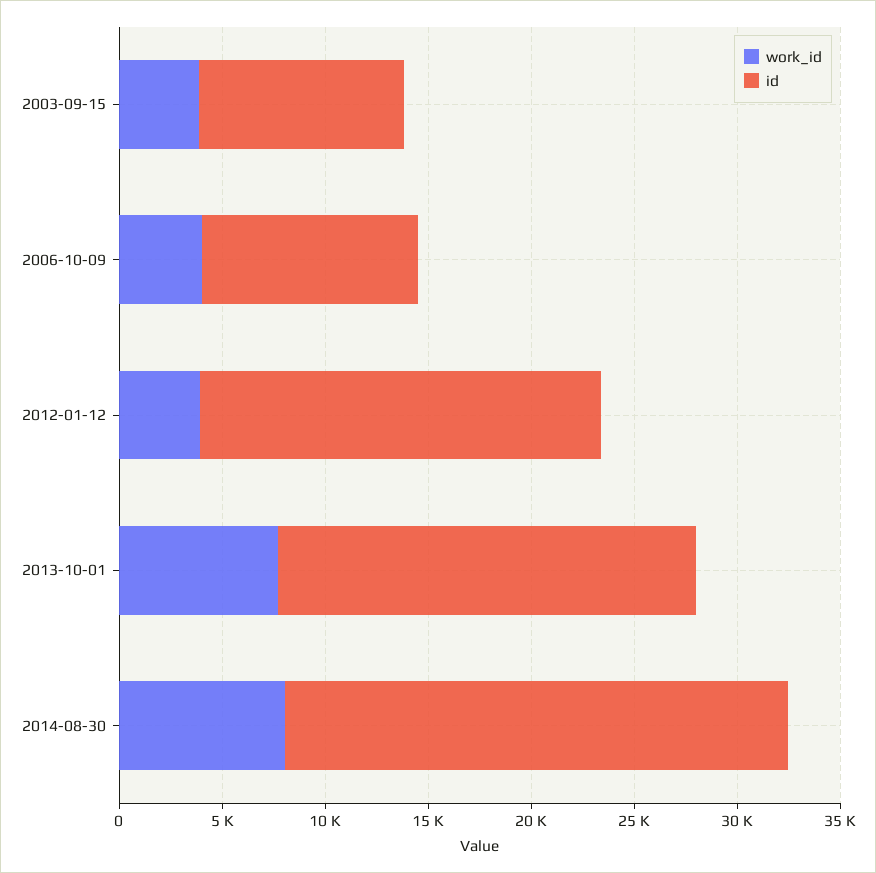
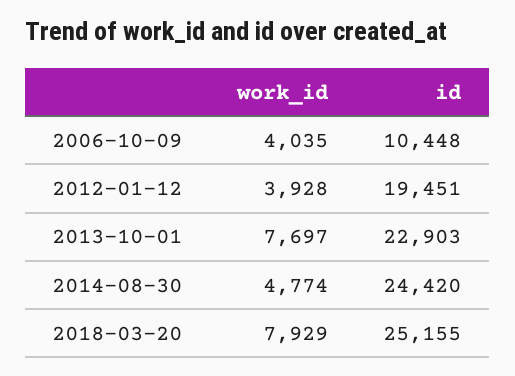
work_id, 2003-09-15: 4000 -> none
id, 2003-09-15: 10000 -> none
id, 2013-10-01: 20000 -> 22903
work_id, 2014-08-30: 8000 -> 4774
work_id, 2018-03-20: none -> 7929
id, 2018-03-20: none -> 25155

